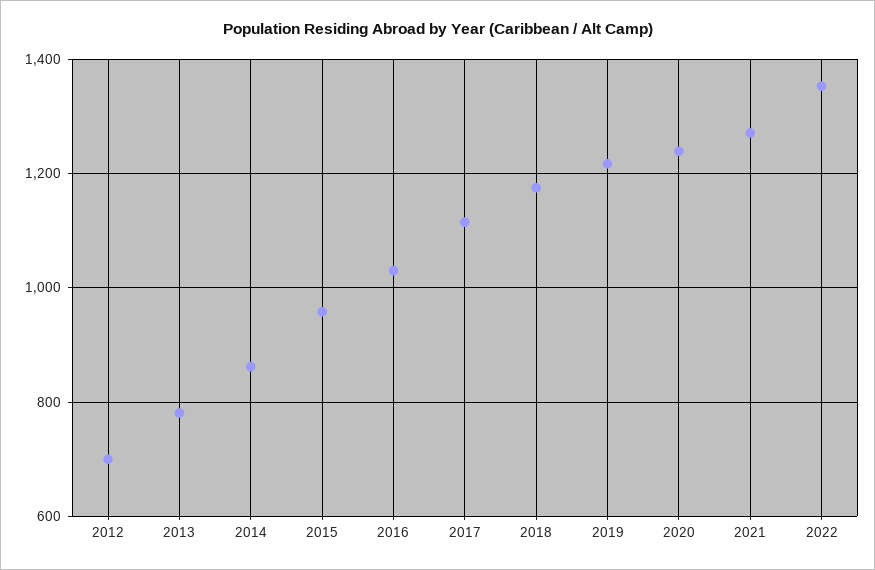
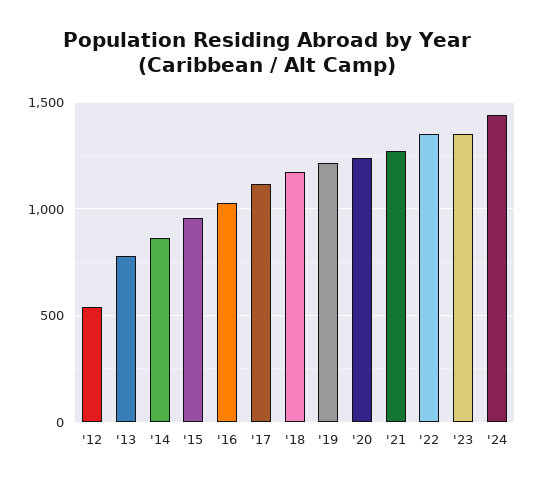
2012: 700 -> 550
'23: none -> 1350
'24: none -> 1450

